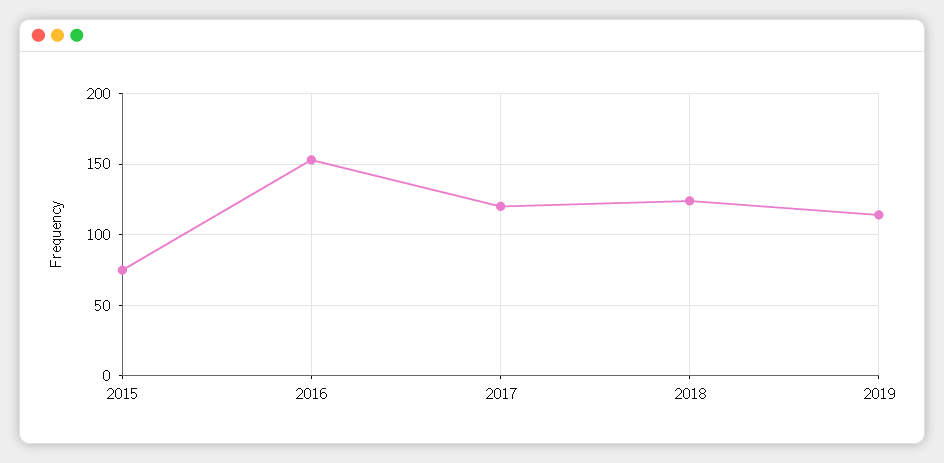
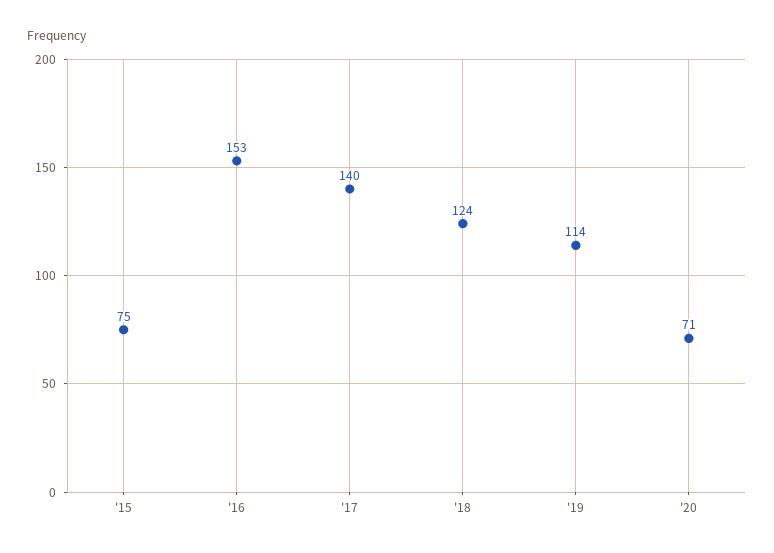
2017: 120 -> 140
'20: none -> 71

